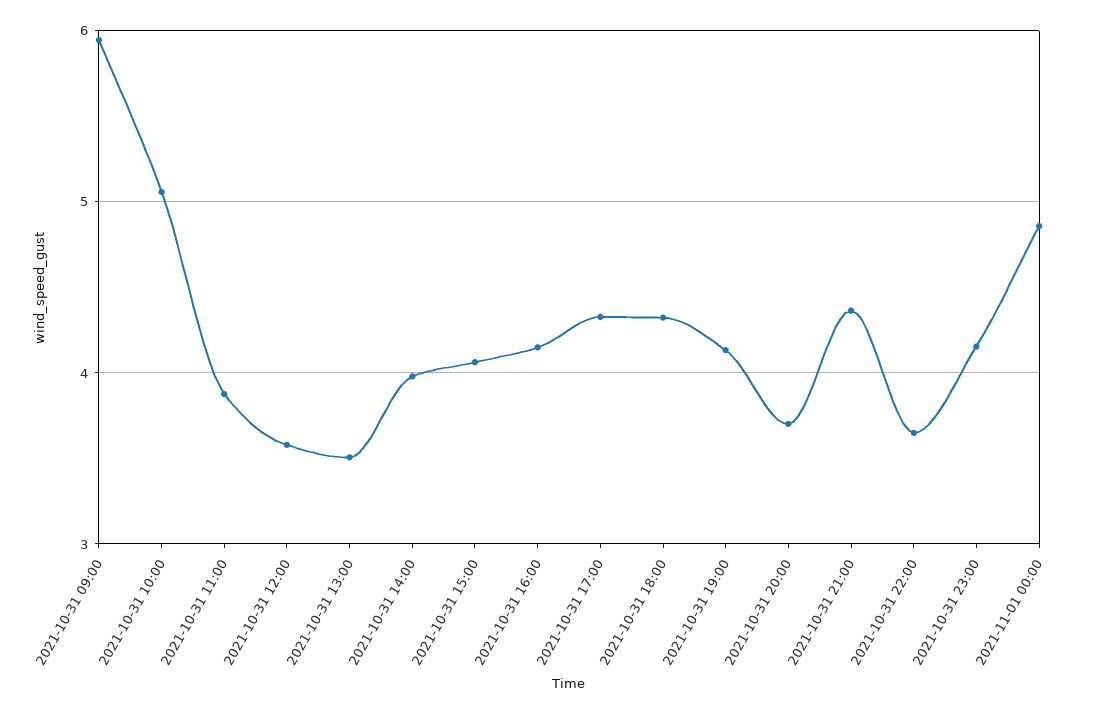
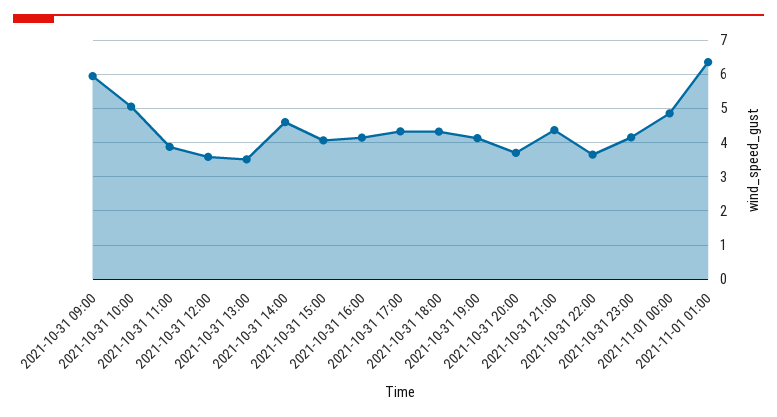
2021-10-31 14:00: 4 -> 4.6
2021-11-01 01:00: none -> 6.4

